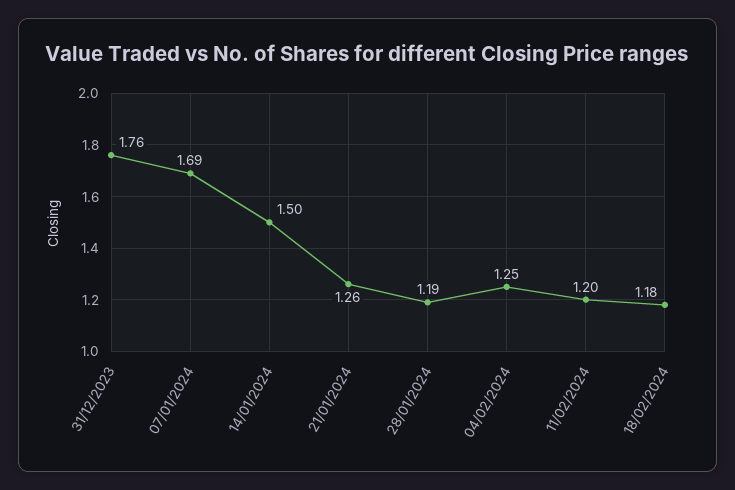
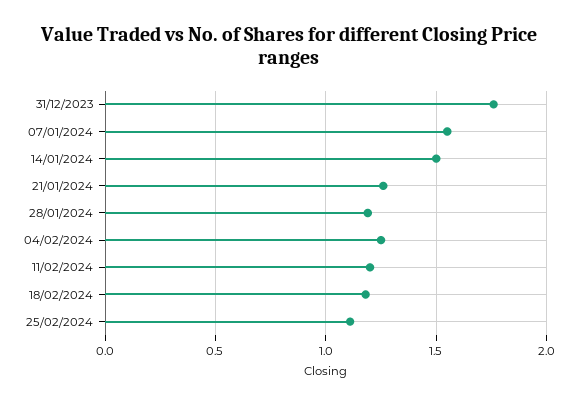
07/01/2024: 1.69 -> 1.55
25/02/2024: none -> 1.1

